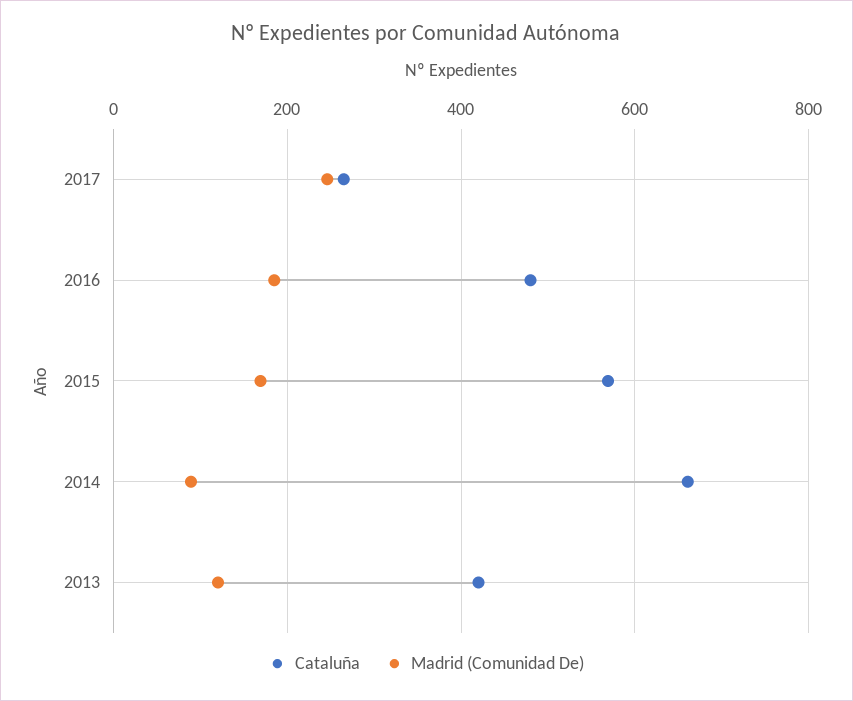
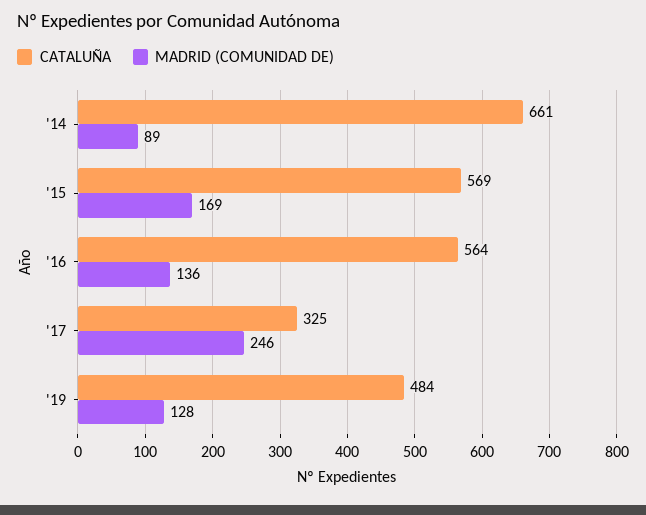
Cataluña, 2017: 260 -> 325
Cataluña, 2016: 480 -> 564
Madrid (Comunidad De), 2016: 180 -> 136
Cataluña, 2013: 420 -> none
Madrid (Comunidad De), 2013: 120 -> none
Cataluña, '19: none -> 484
Madrid (Comunidad De), '19: none -> 128

